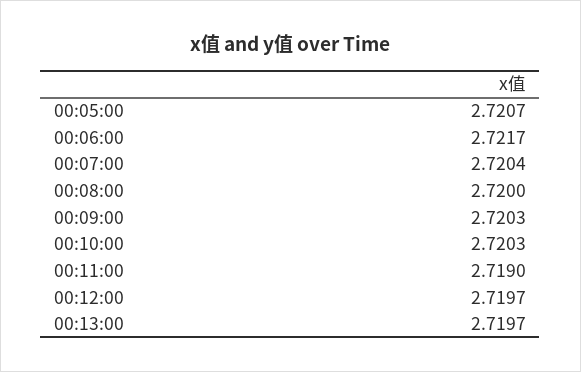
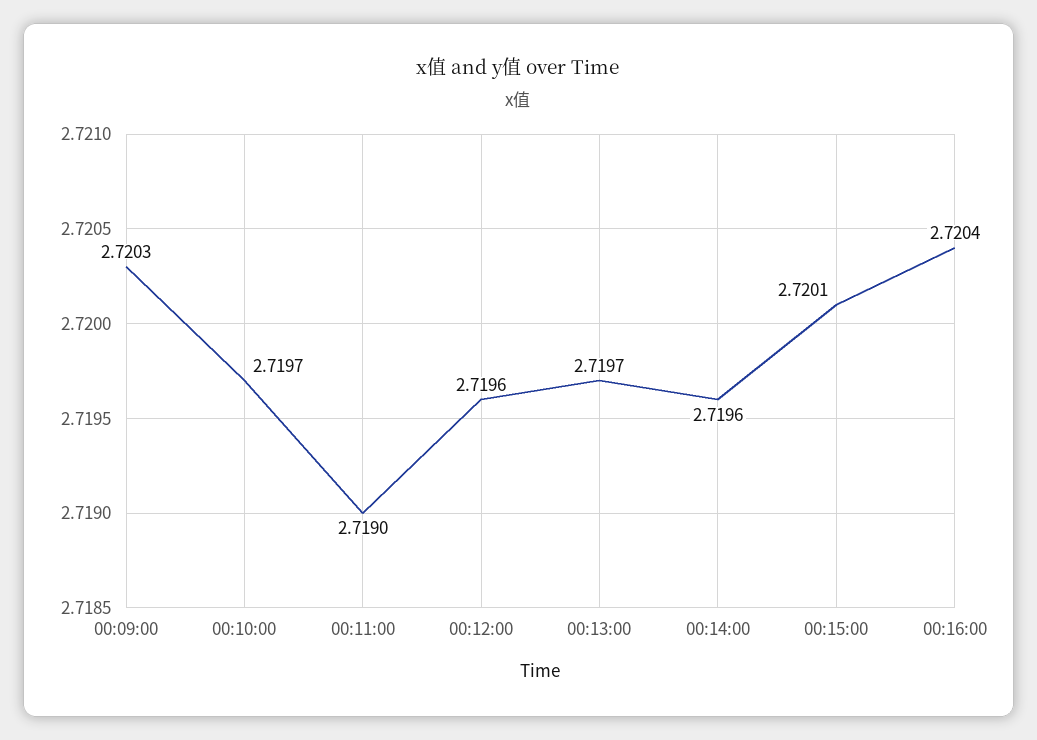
00:05:00: 2.7207 -> none
00:06:00: 2.7217 -> none
00:07:00: 2.7204 -> none
00:08:00: 2.72 -> none
00:10:00: 2.7203 -> 2.7197
00:12:00: 2.7197 -> 2.7196
00:14:00: none -> 2.7196
00:15:00: none -> 2.7201
00:16:00: none -> 2.7204

